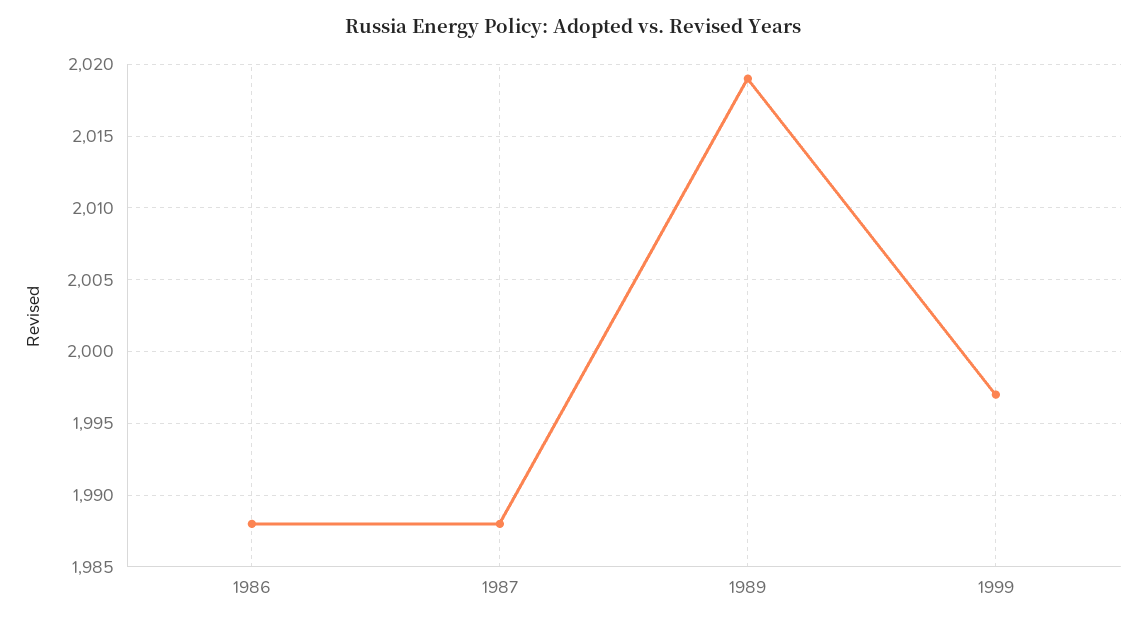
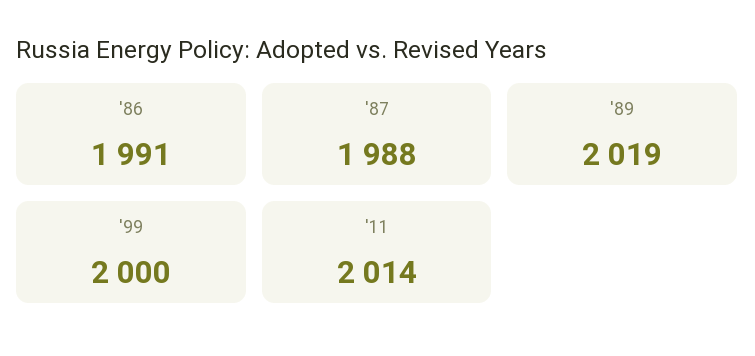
1986: 1988 -> 1991
1999: 1997 -> 2000
'11: none -> 2014

